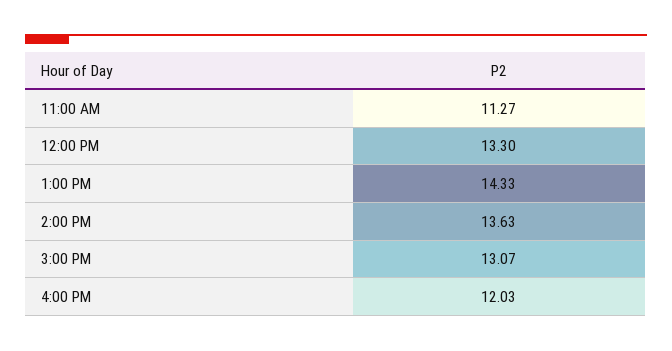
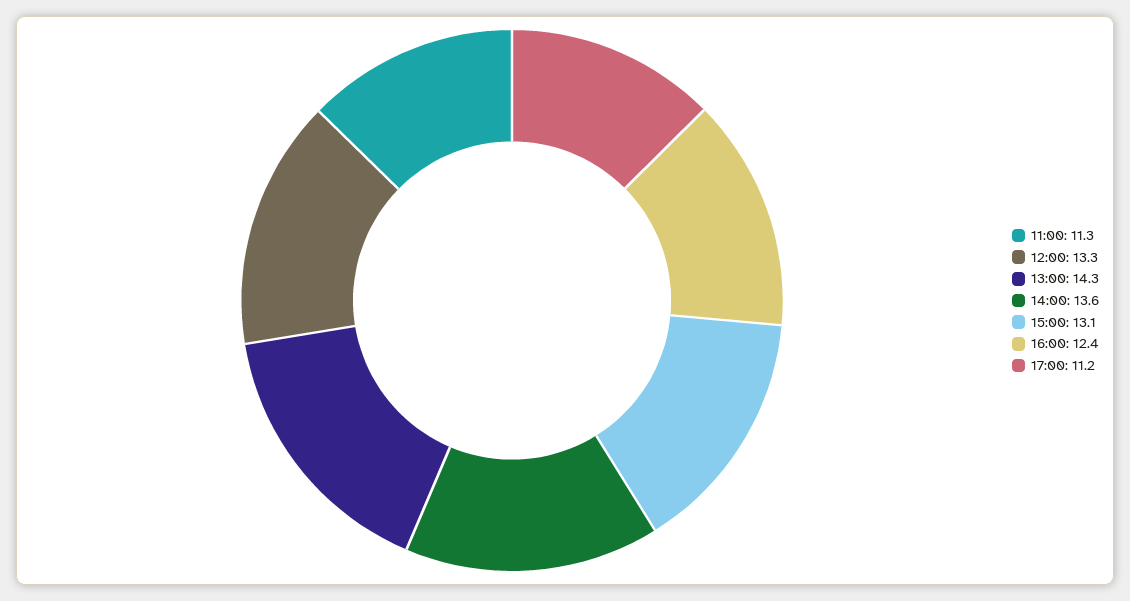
4:00 PM: 12.03 -> 12.4
17:00: none -> 11.2

